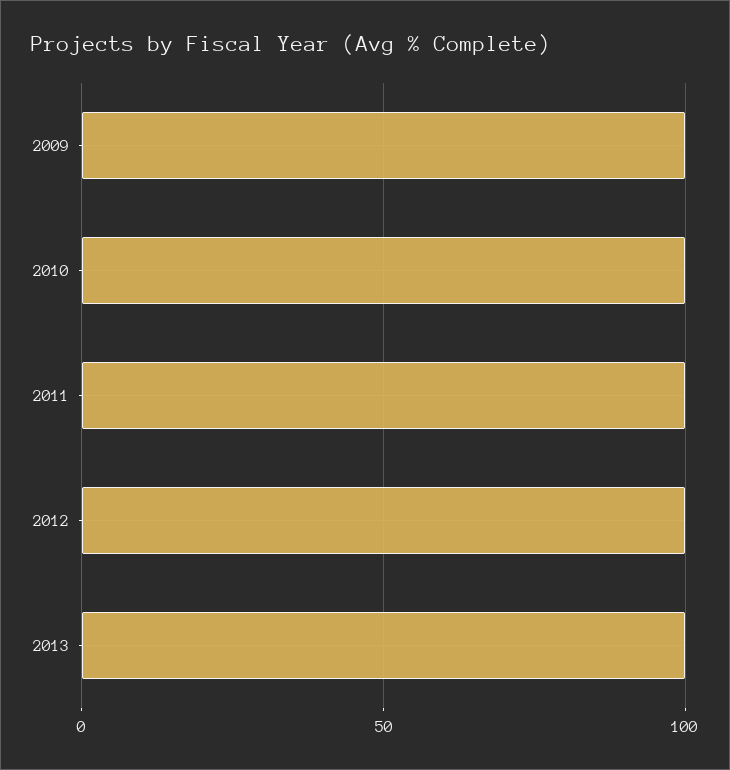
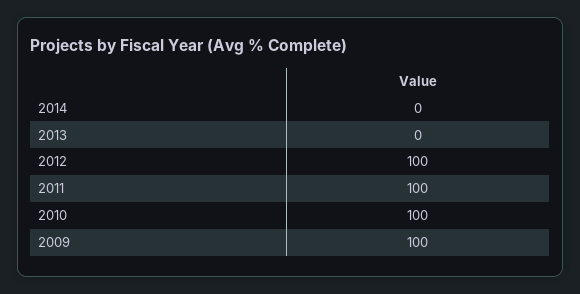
2013: 100 -> 0
2014: none -> 0

